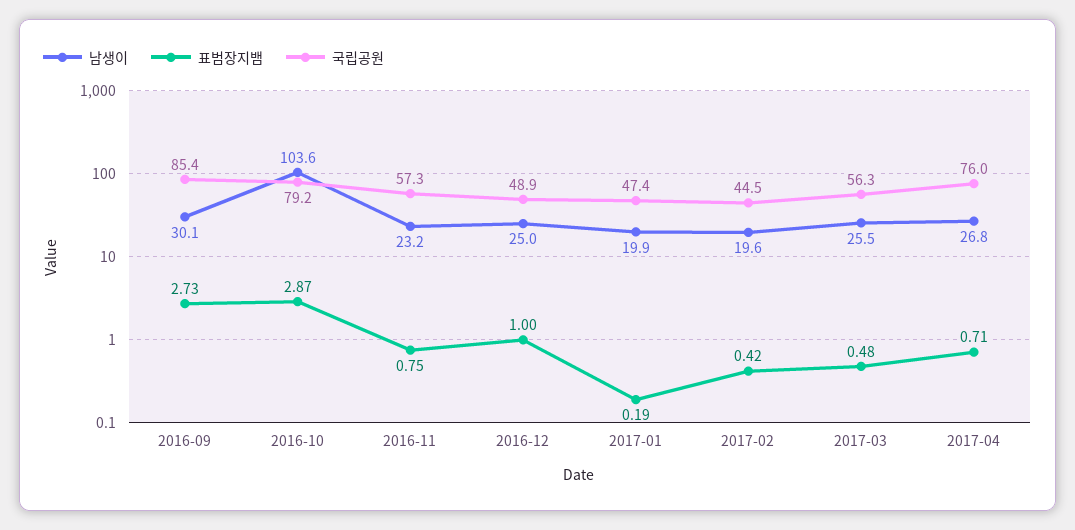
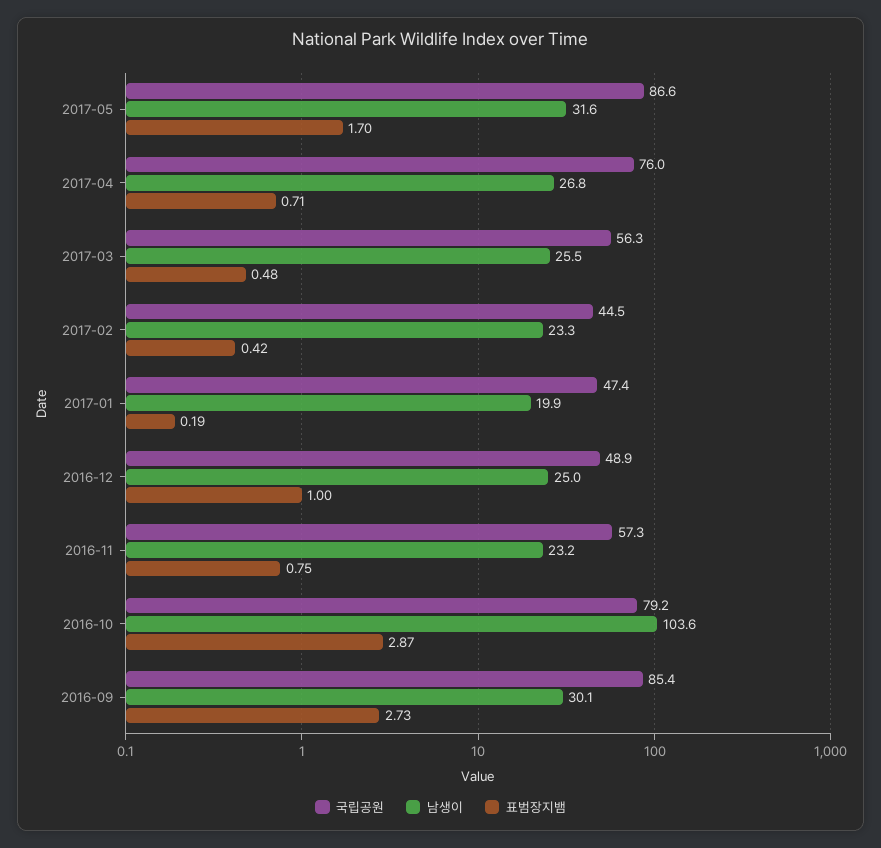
남생이, 2017-02: 19.6 -> 23.3
국립공원, 2017-05: none -> 86.6
남생이, 2017-05: none -> 31.6
표범장지뱀, 2017-05: none -> 1.7

